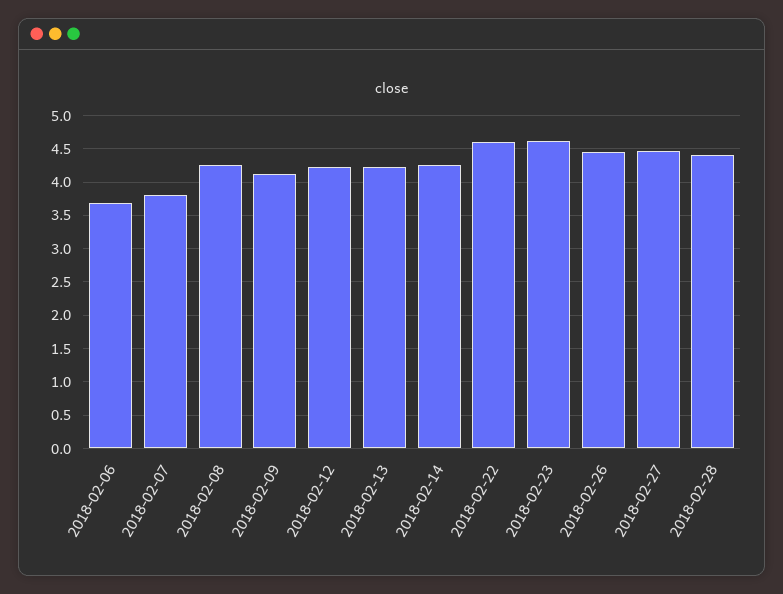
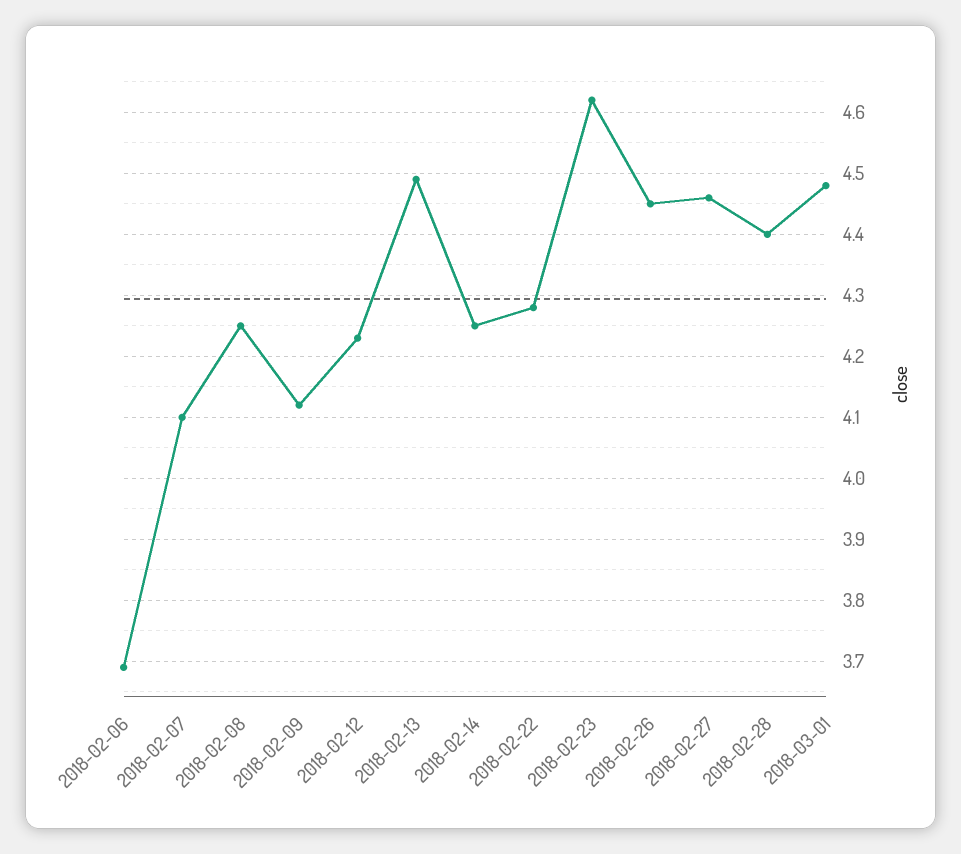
2018-02-07: 3.8 -> 4.1
2018-02-13: 4.2 -> 4.49
2018-02-22: 4.6 -> 4.28
2018-03-01: none -> 4.48

